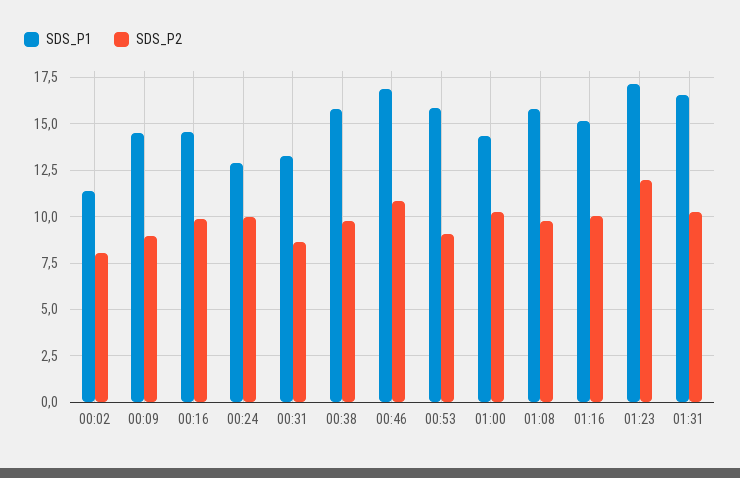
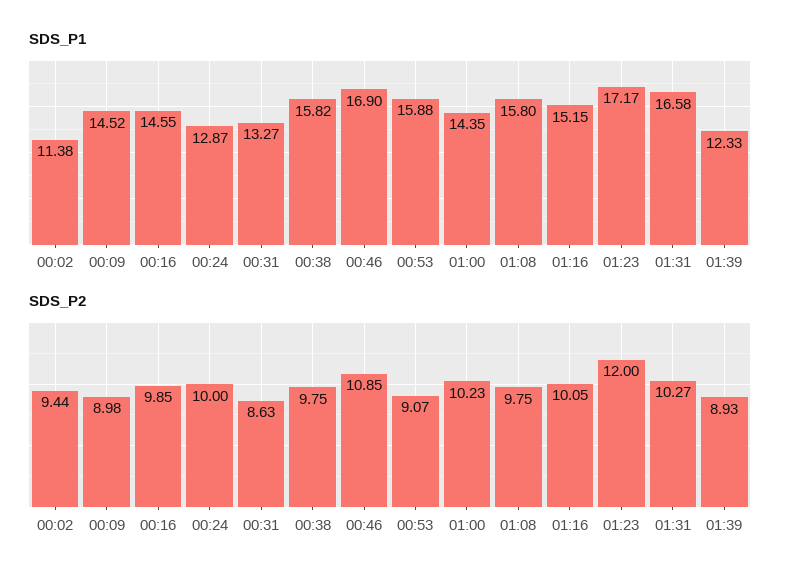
SDS_P2, 00:02: 8 -> 9.44
SDS_P1, 01:39: none -> 12.33
SDS_P2, 01:39: none -> 8.93

